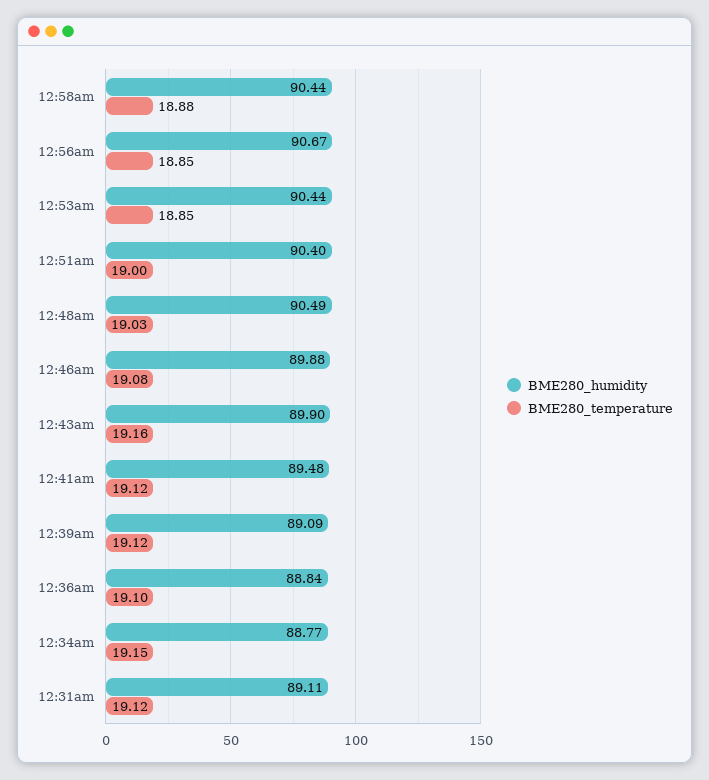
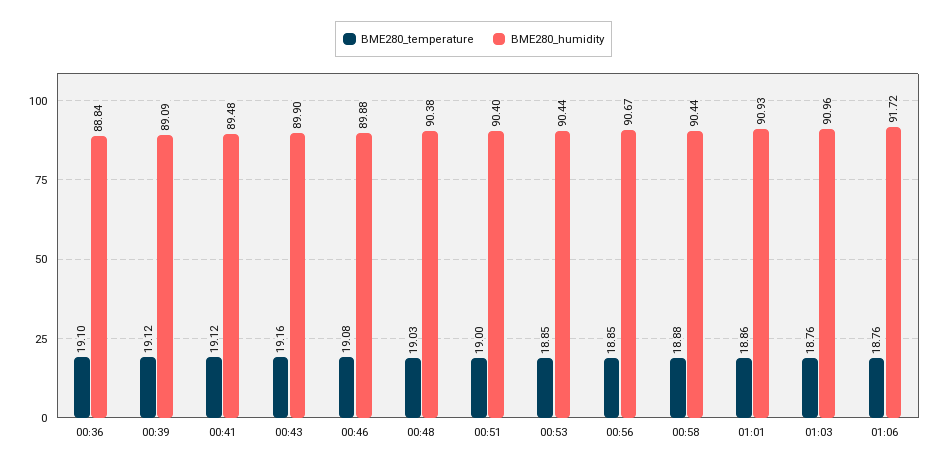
BME280_humidity, 12:48am: 90.49 -> 90.38
BME280_humidity, 12:34am: 88.77 -> none
BME280_temperature, 12:34am: 19.15 -> none
BME280_humidity, 12:31am: 89.11 -> none
BME280_temperature, 12:31am: 19.12 -> none
BME280_temperature, 01:01: none -> 18.86
BME280_humidity, 01:01: none -> 90.93
BME280_temperature, 01:03: none -> 18.76
BME280_humidity, 01:03: none -> 90.96
BME280_temperature, 01:06: none -> 18.76
BME280_humidity, 01:06: none -> 91.72

